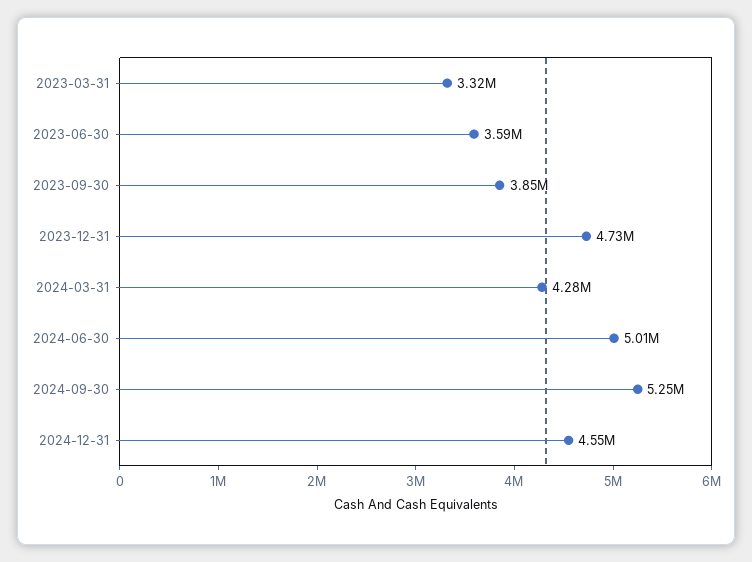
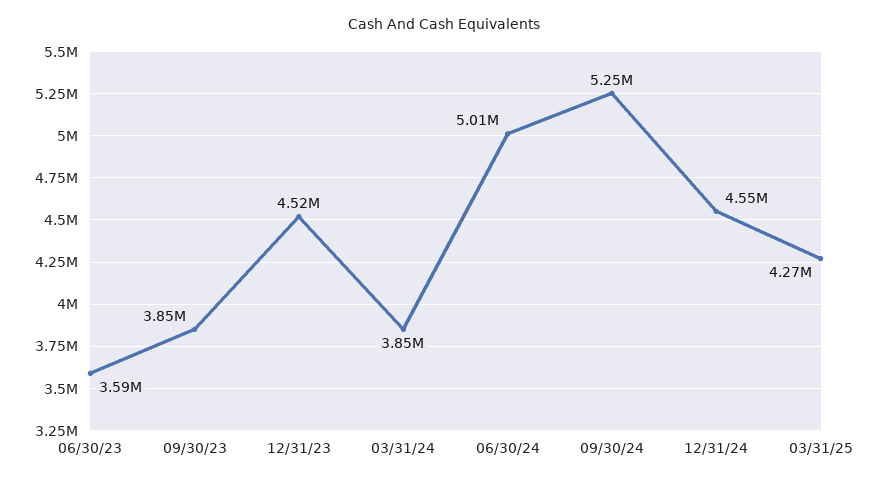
2023-03-31: 3320000 -> none
2023-12-31: 4730000 -> 4520000
2024-03-31: 4280000 -> 3850000
03/31/25: none -> 4270000

